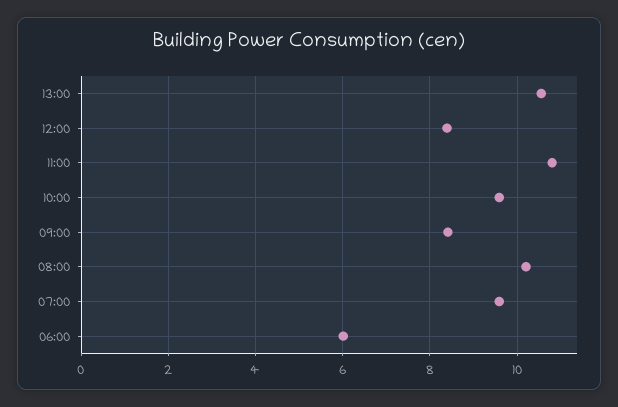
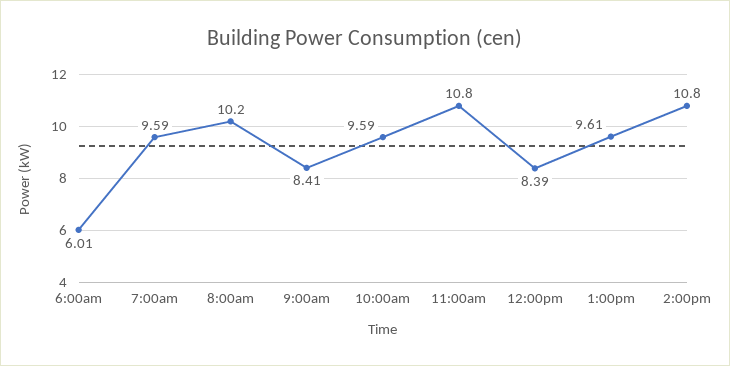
13:00: 10.6 -> 9.61
2:00pm: none -> 10.8

